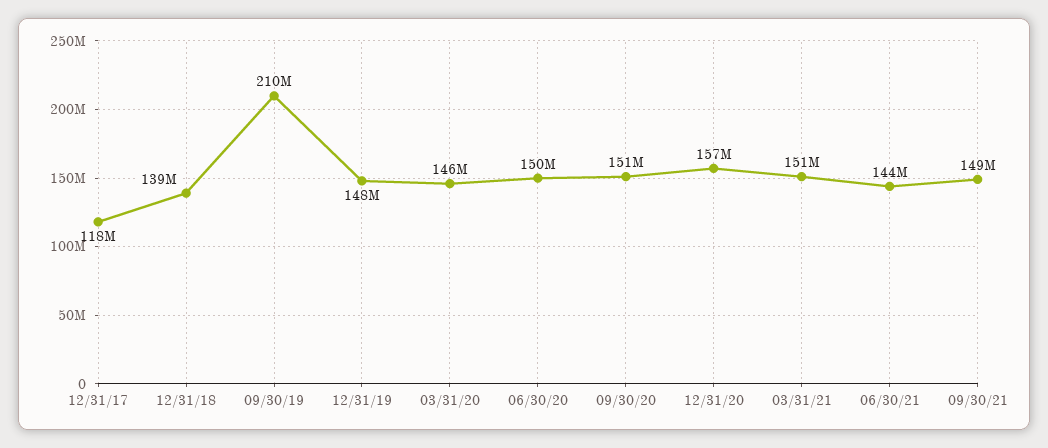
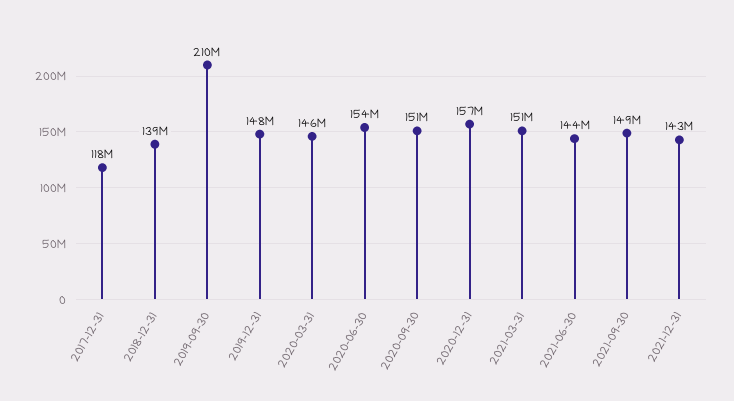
06/30/20: 150000000 -> 154000000
2021-12-31: none -> 143000000

